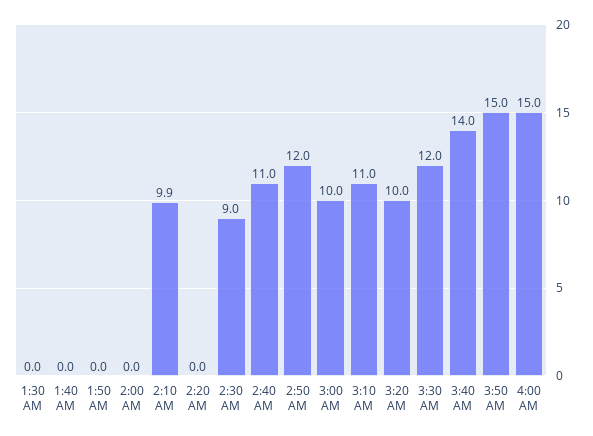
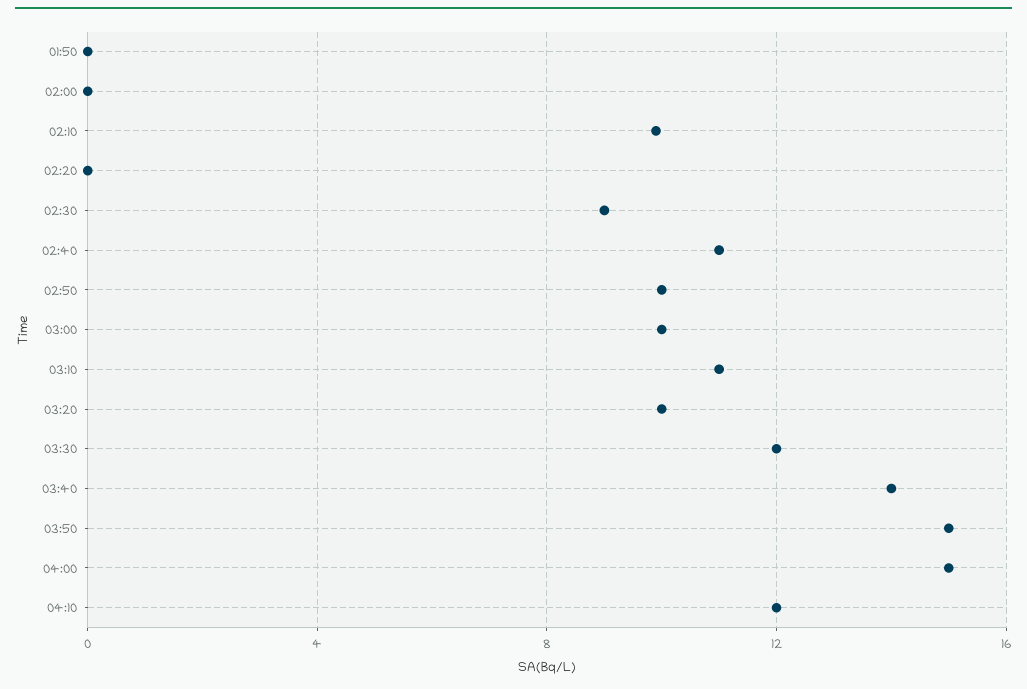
1:30 AM: 0 -> none
1:40 AM: 0 -> none
2:50 AM: 12 -> 10
04:10: none -> 12

